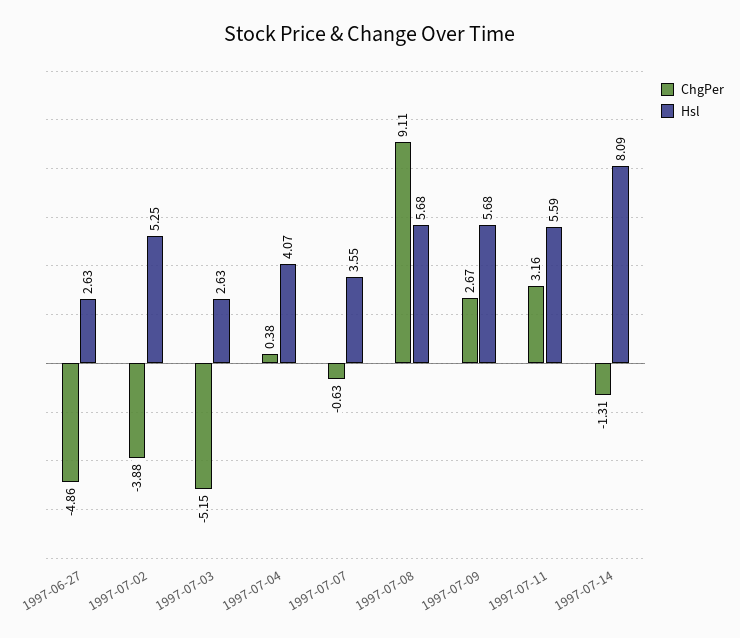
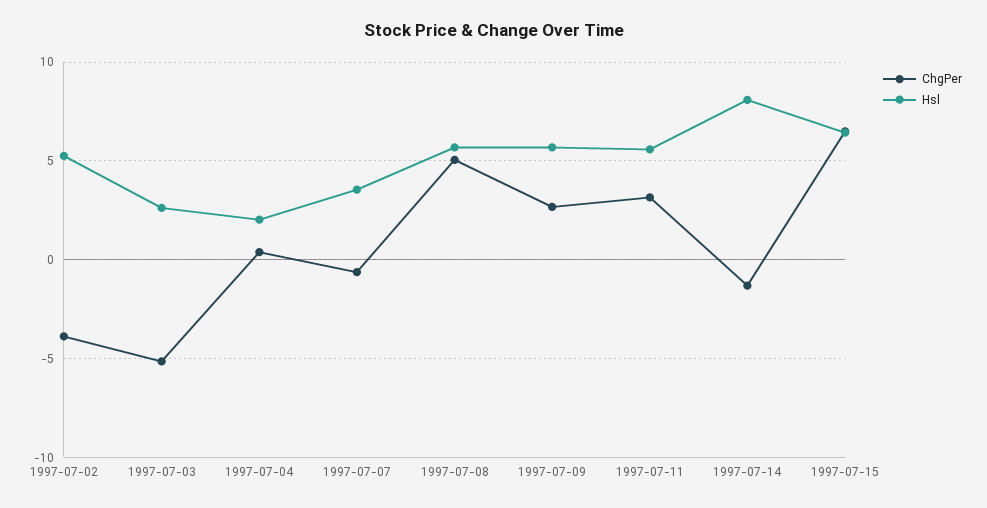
ChgPer, 1997-06-27: -4.86 -> none
Hsl, 1997-06-27: 2.63 -> none
Hsl, 1997-07-04: 4.07 -> 2
ChgPer, 1997-07-08: 9.11 -> 5
ChgPer, 1997-07-15: none -> 6.5
Hsl, 1997-07-15: none -> 6.5

